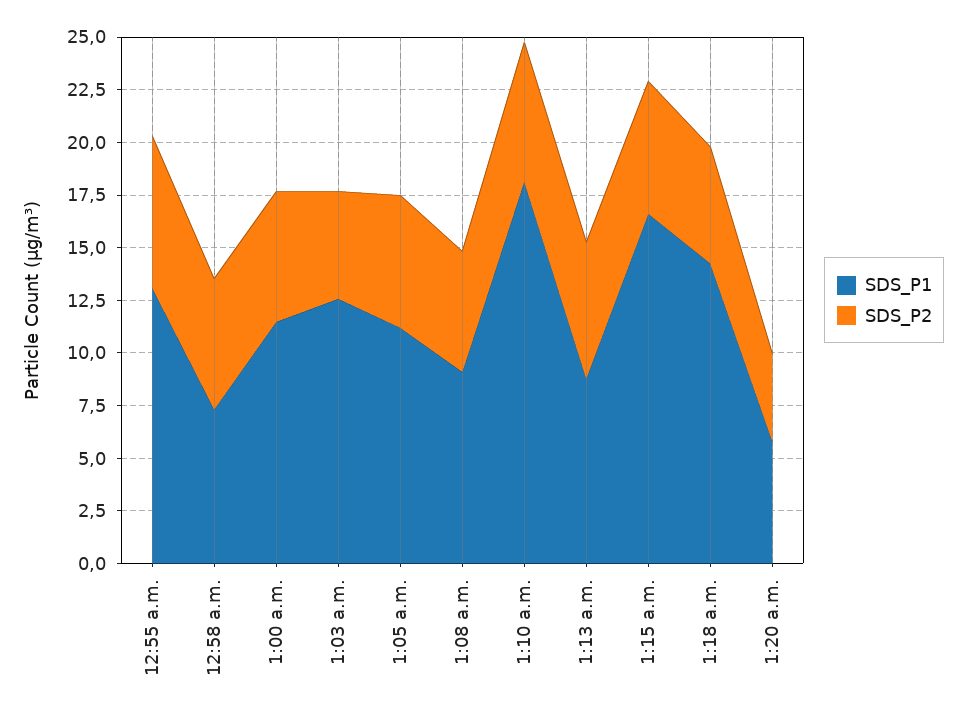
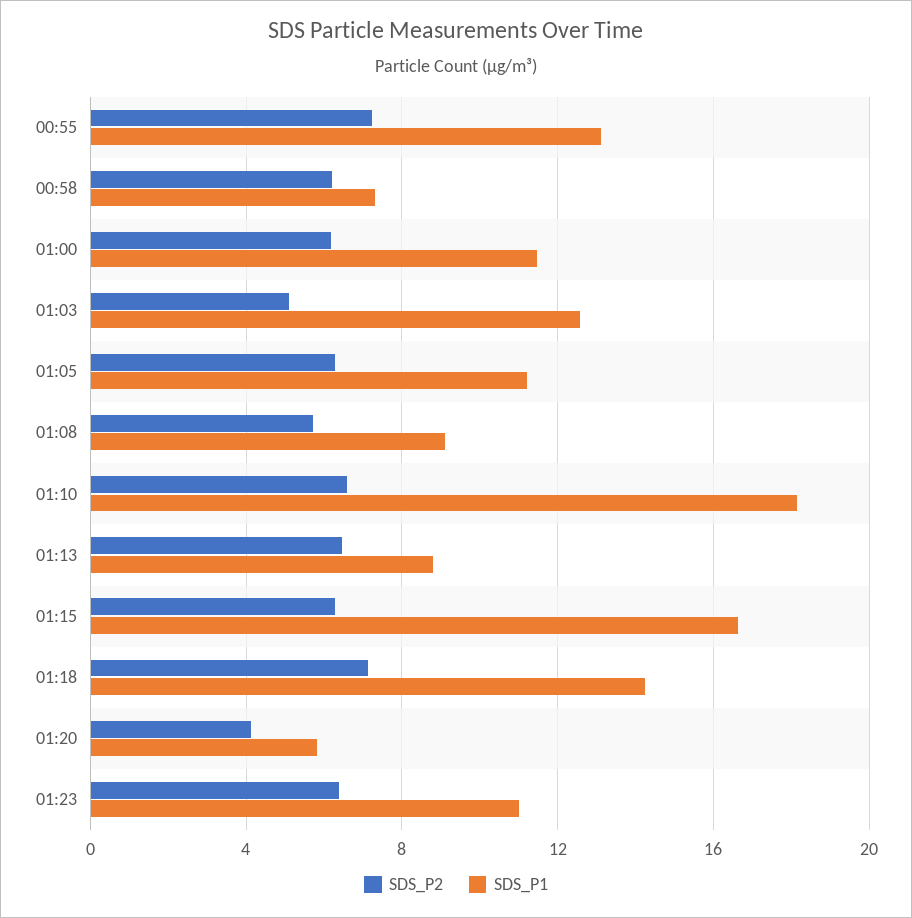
SDS_P2, 1:18 a.m.: 5.5 -> 7
SDS_P2, 01:23: none -> 6.5
SDS_P1, 01:23: none -> 11

